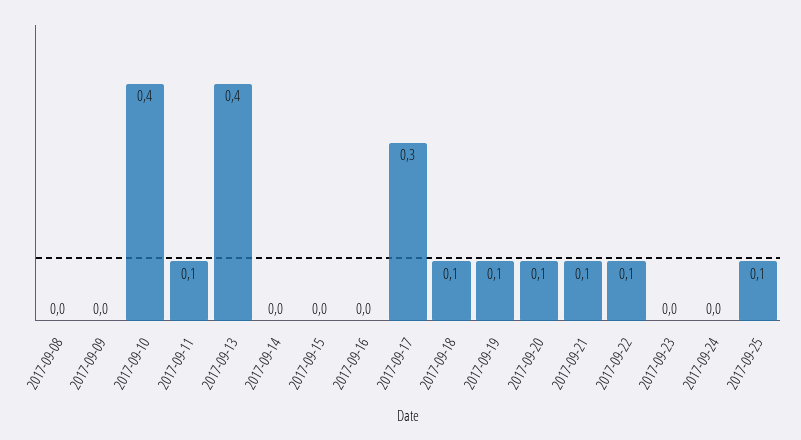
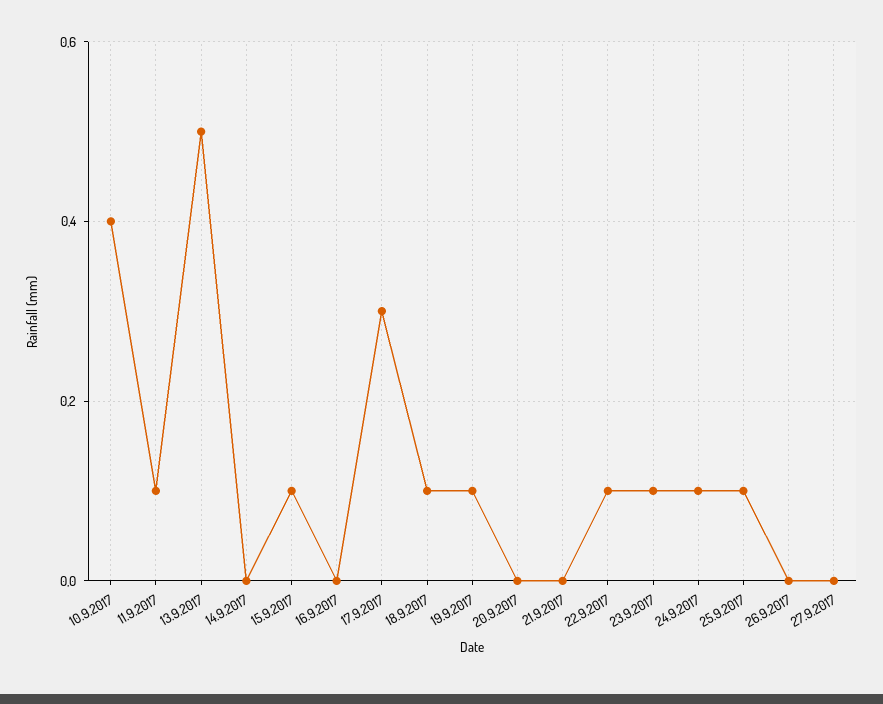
2017-09-08: 0 -> none
2017-09-09: 0 -> none
2017-09-13: 0.4 -> 0.5
2017-09-15: 0 -> 0.1
2017-09-20: 0.1 -> 0
2017-09-21: 0.1 -> 0
2017-09-23: 0 -> 0.1
2017-09-24: 0 -> 0.1
26.9.2017: none -> 0
27.9.2017: none -> 0

